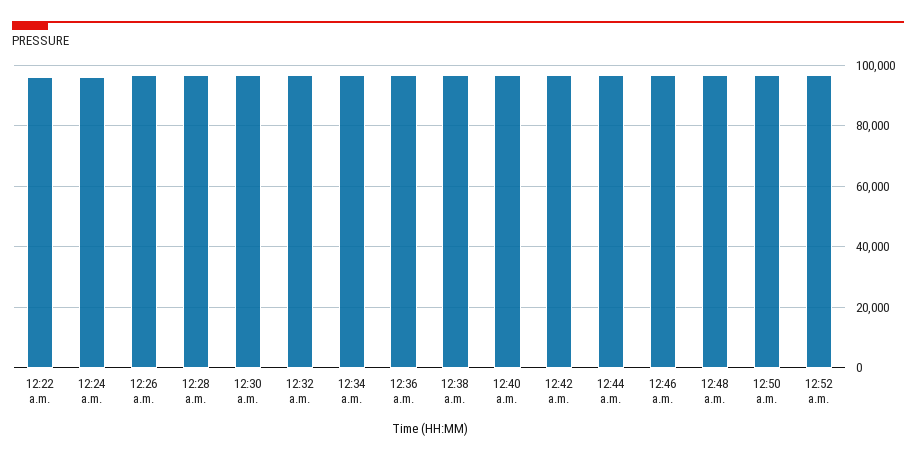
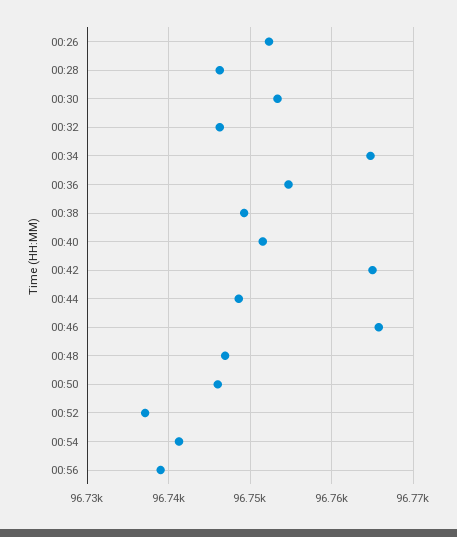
12:22 a.m.: 96000 -> none
12:24 a.m.: 96000 -> none
00:54: none -> 96741
00:56: none -> 96739

